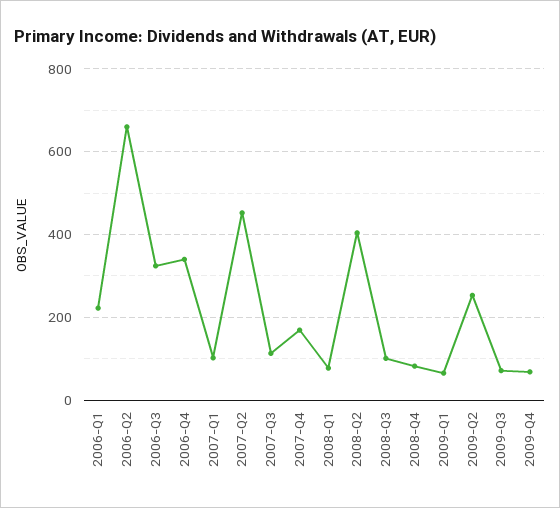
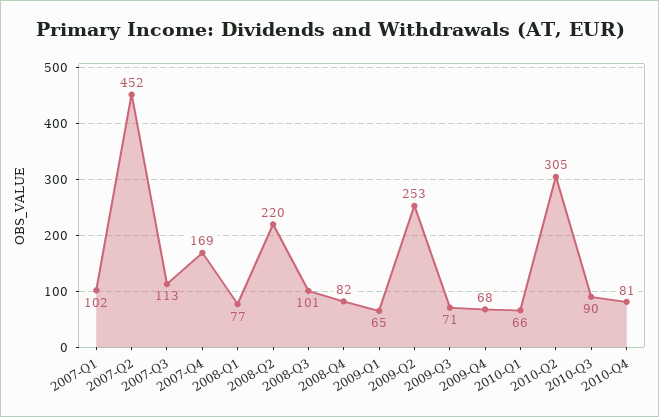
2006-Q1: 220 -> none
2006-Q2: 660 -> none
2006-Q3: 320 -> none
2006-Q4: 340 -> none
2008-Q2: 400 -> 220
2010-Q1: none -> 66
2010-Q2: none -> 305
2010-Q3: none -> 90
2010-Q4: none -> 81

